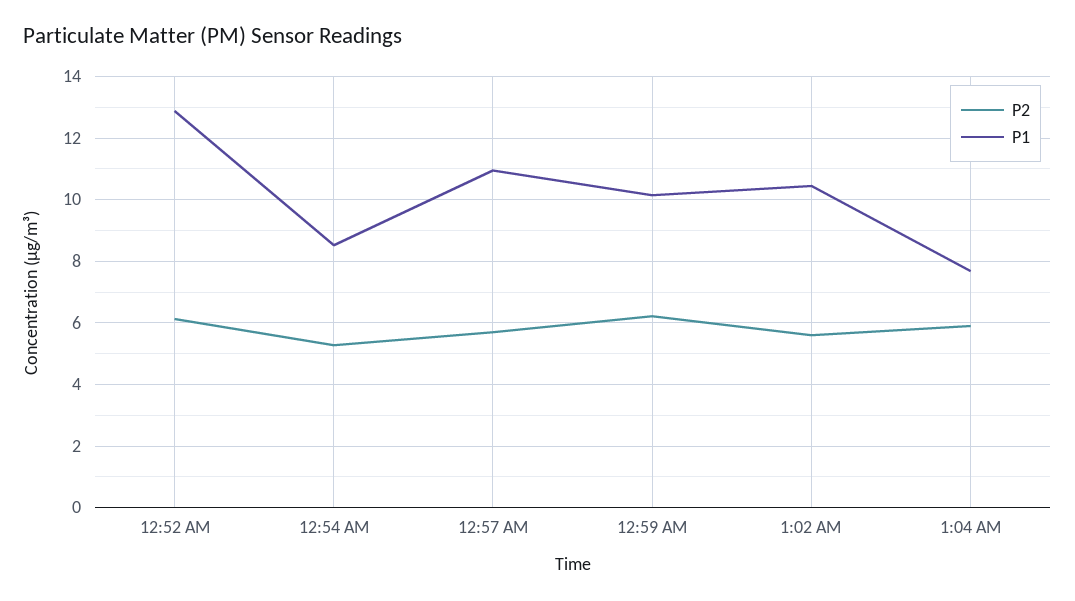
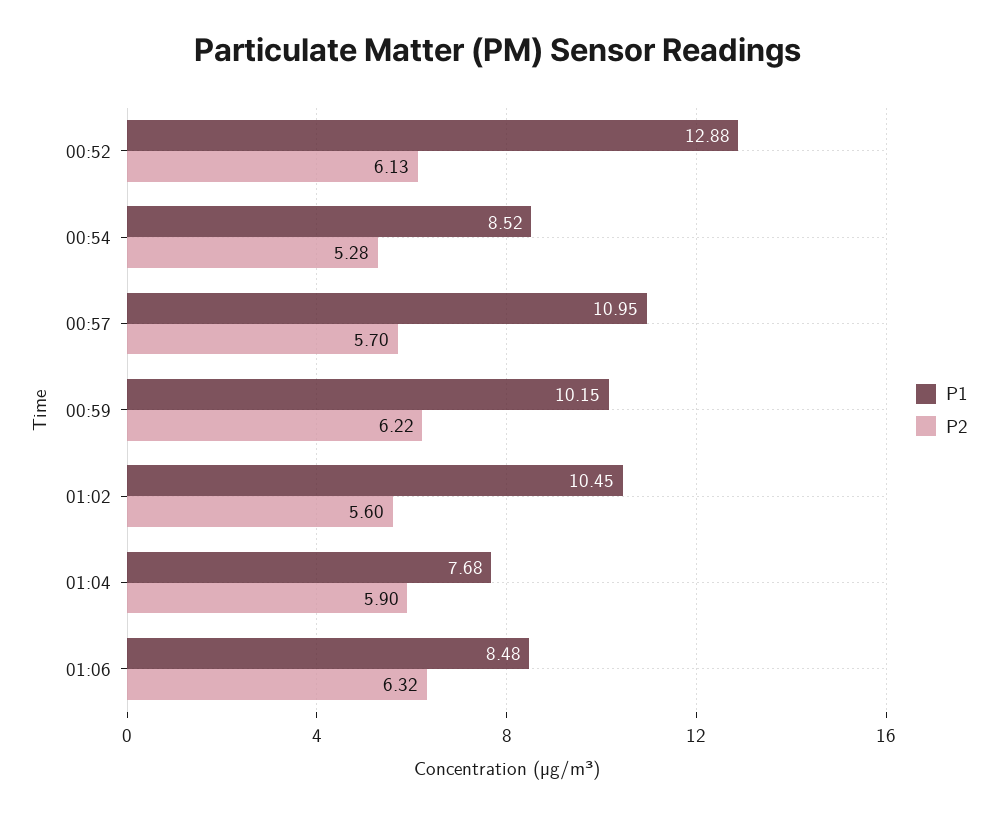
P1, 01:06: none -> 8.48
P2, 01:06: none -> 6.32

